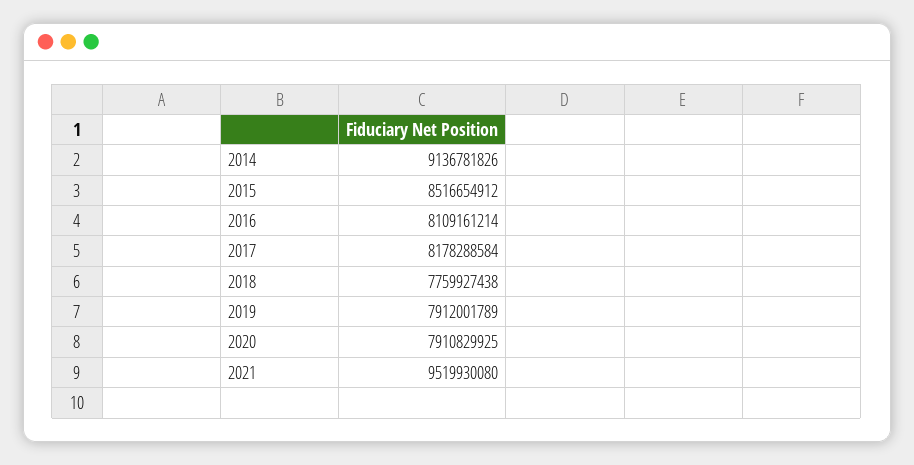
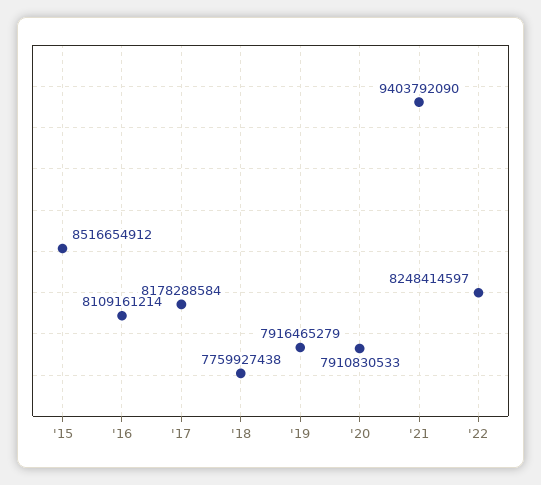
2014: 9136781826 -> none
2019: 7912001789 -> 7916465279
2020: 7910829925 -> 7910830533
2021: 9519930080 -> 9403792090
'22: none -> 8248414597

